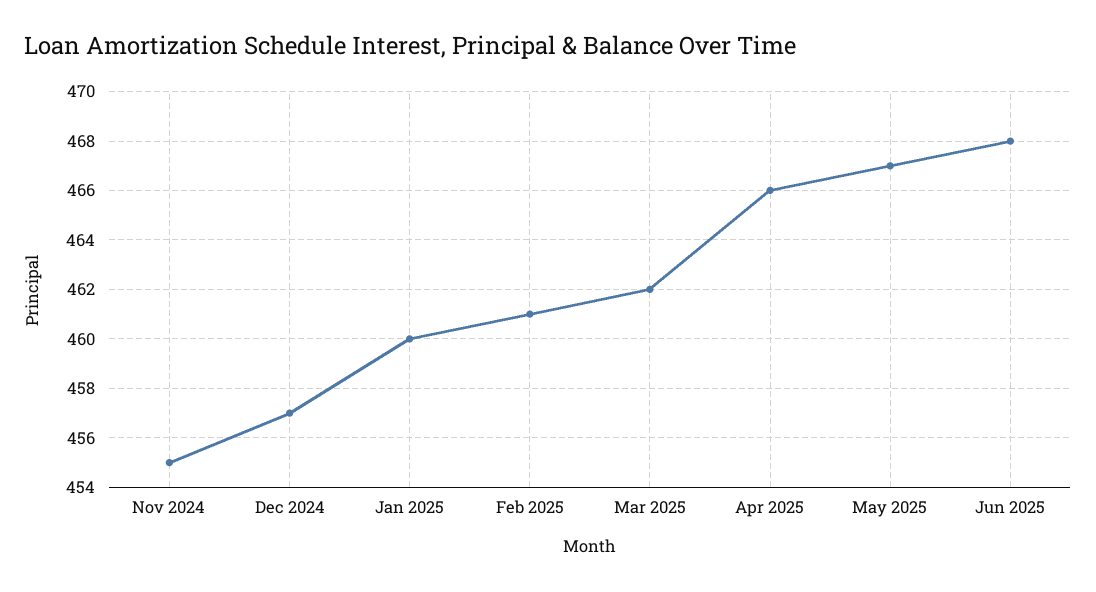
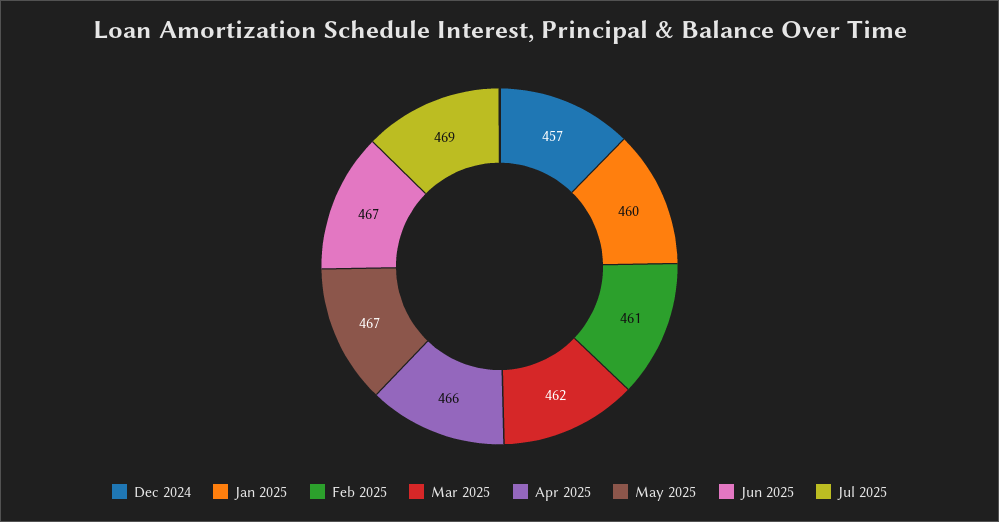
Nov 2024: 455 -> none
Jun 2025: 468 -> 467
Jul 2025: none -> 469

